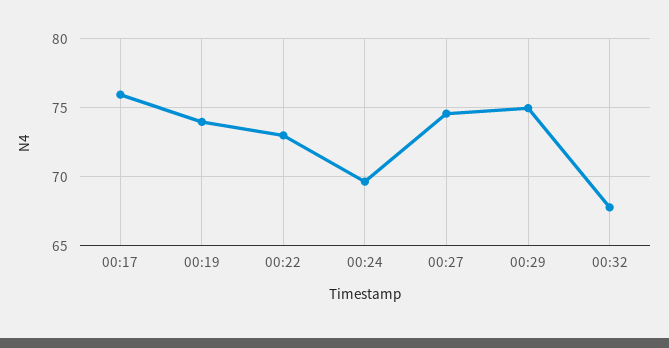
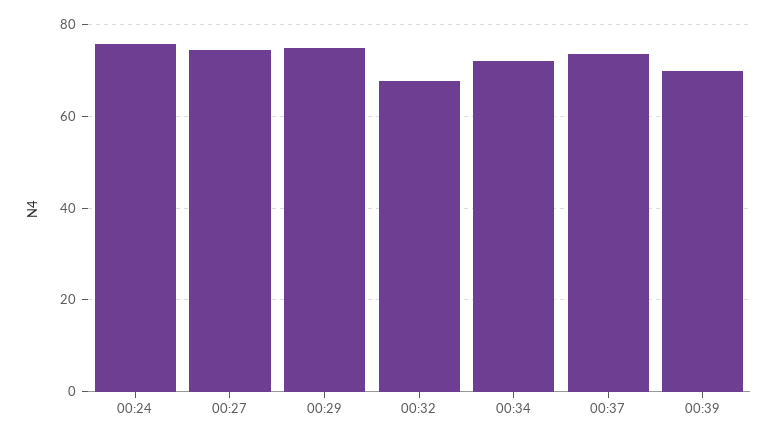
00:17: 76 -> none
00:19: 74 -> none
00:22: 73 -> none
00:24: 69.5 -> 76
00:34: none -> 72
00:37: none -> 74
00:39: none -> 70

